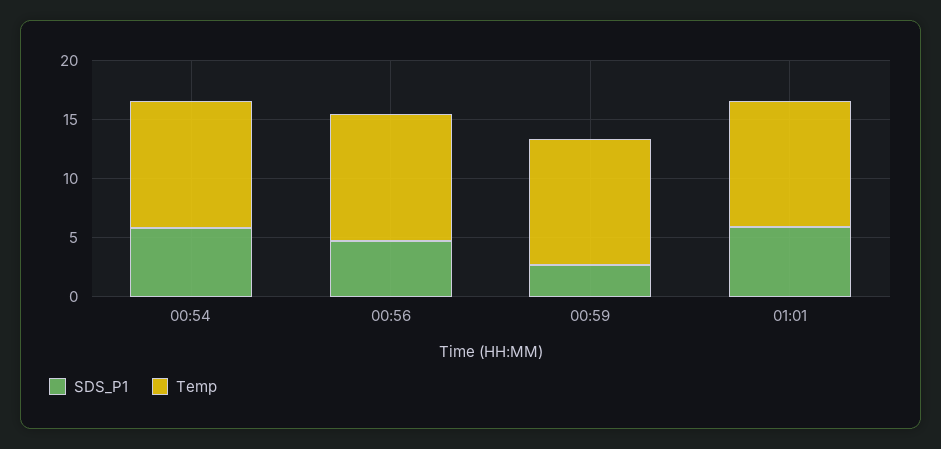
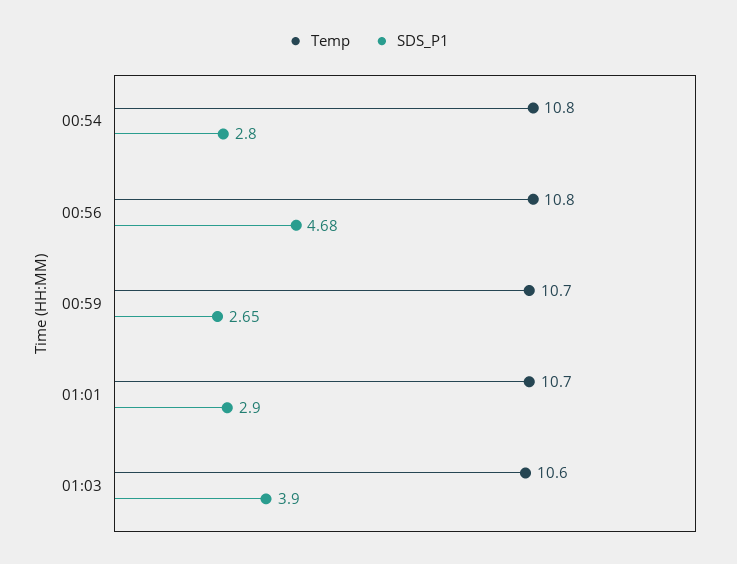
SDS_P1, 00:54: 6 -> 2.8
SDS_P1, 01:01: 6 -> 2.9
Temp, 01:03: none -> 10.6
SDS_P1, 01:03: none -> 3.9

